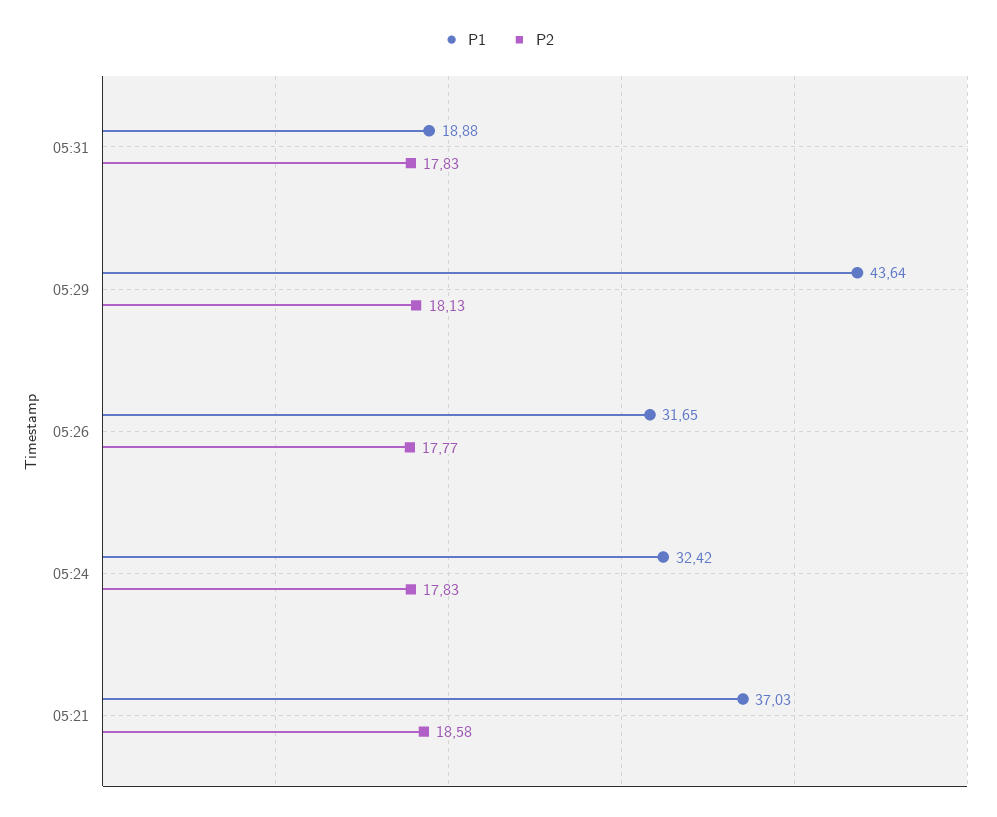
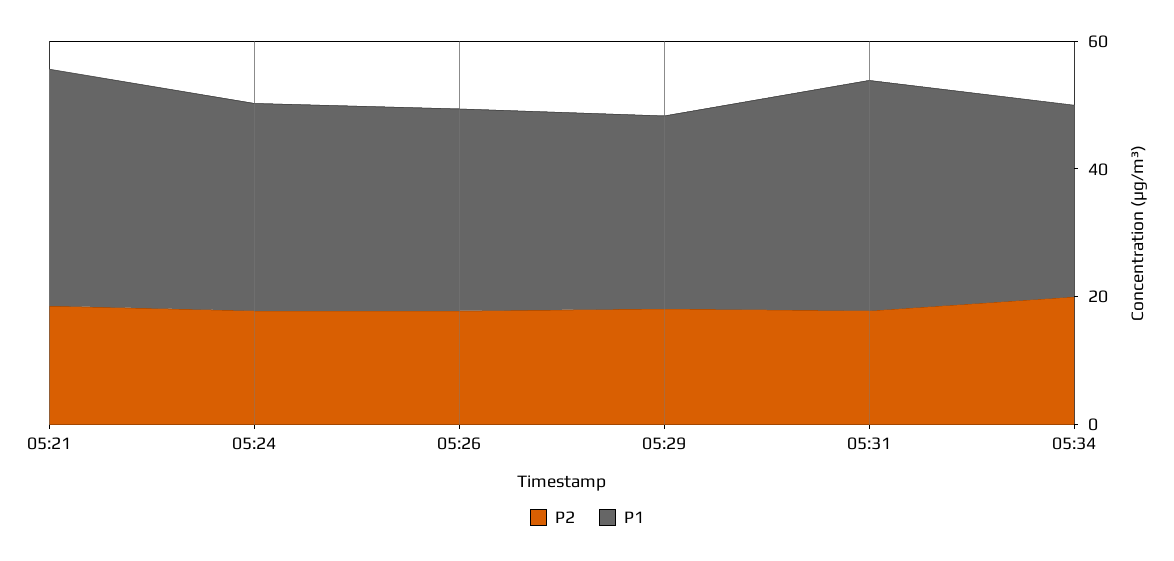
P1, 05:31: 18.88 -> 35
P1, 05:29: 43.64 -> 30
P2, 05:34: none -> 20
P1, 05:34: none -> 30

